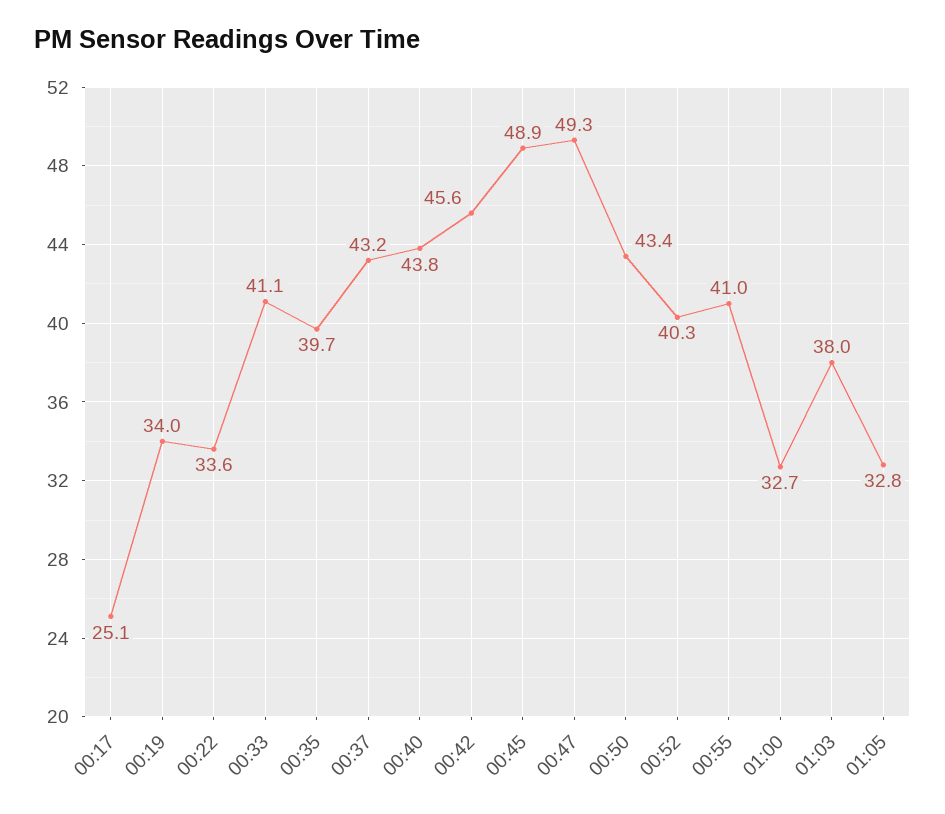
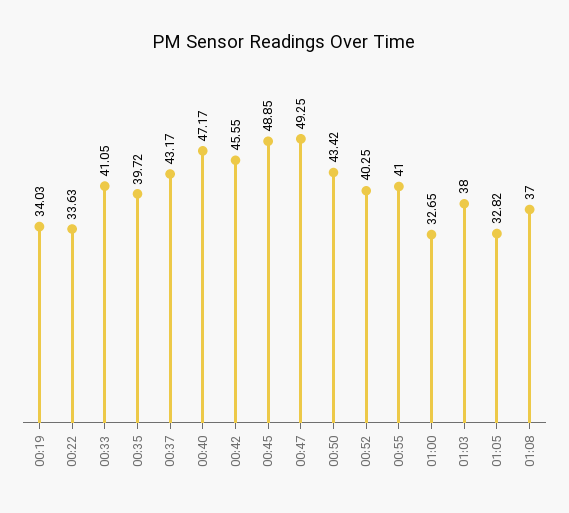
00:17: 25.1 -> none
00:40: 43.8 -> 47.17
01:08: none -> 37

